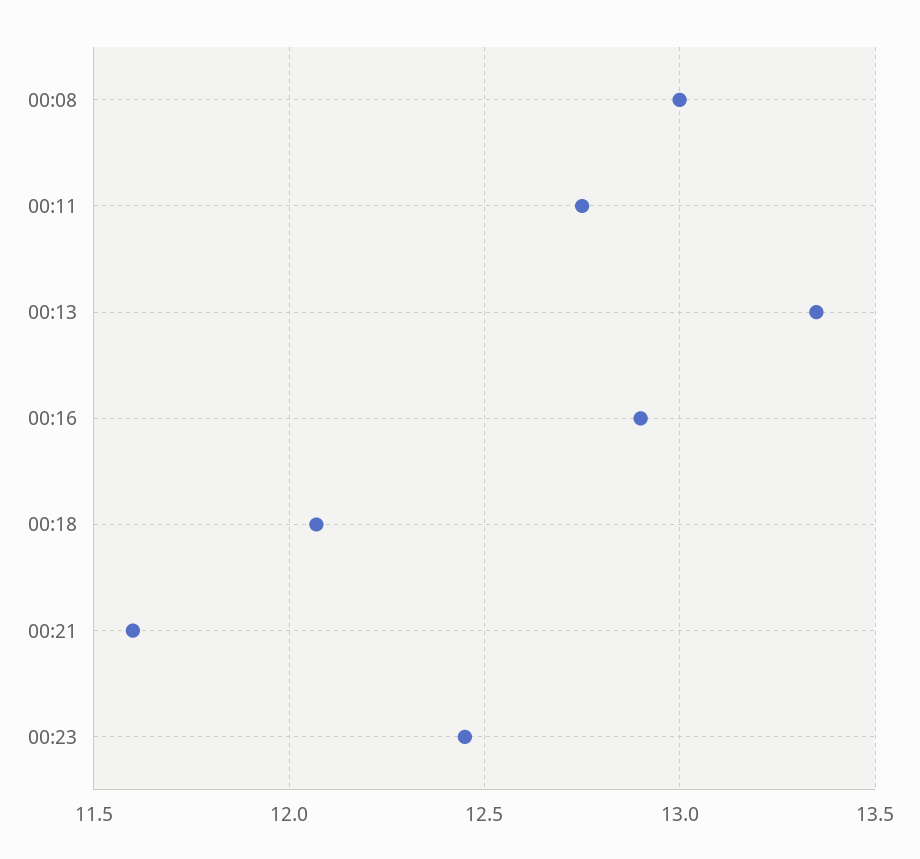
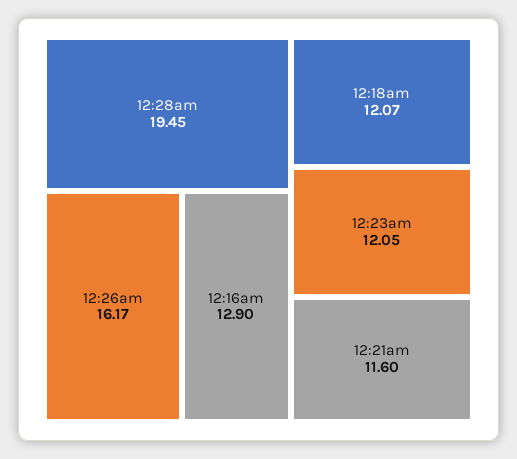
00:08: 13 -> none
00:11: 12.75 -> none
00:13: 13.35 -> none
00:23: 12.45 -> 12.05
12:28am: none -> 19.45
12:26am: none -> 16.17

